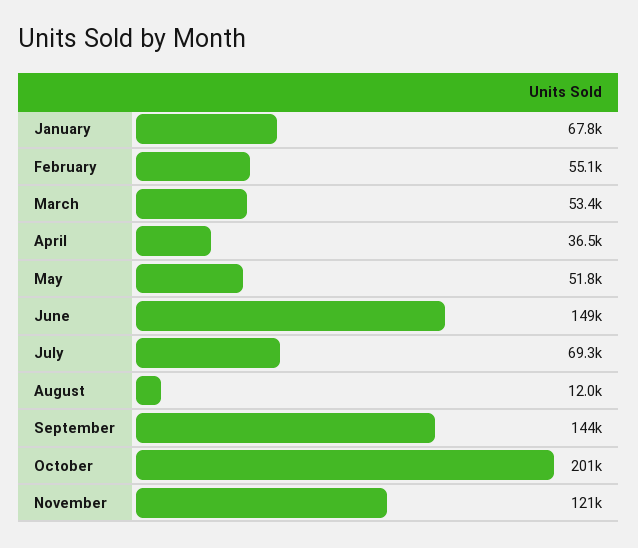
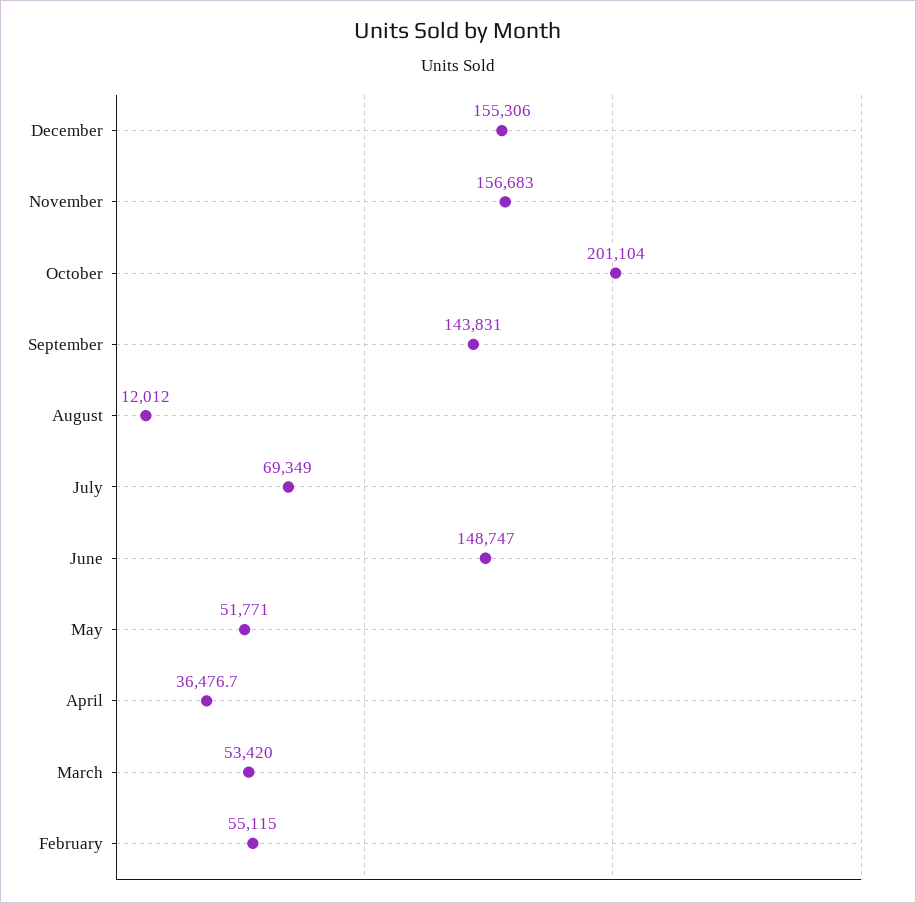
January: 67800 -> none
November: 121000 -> 156683
December: none -> 155306

